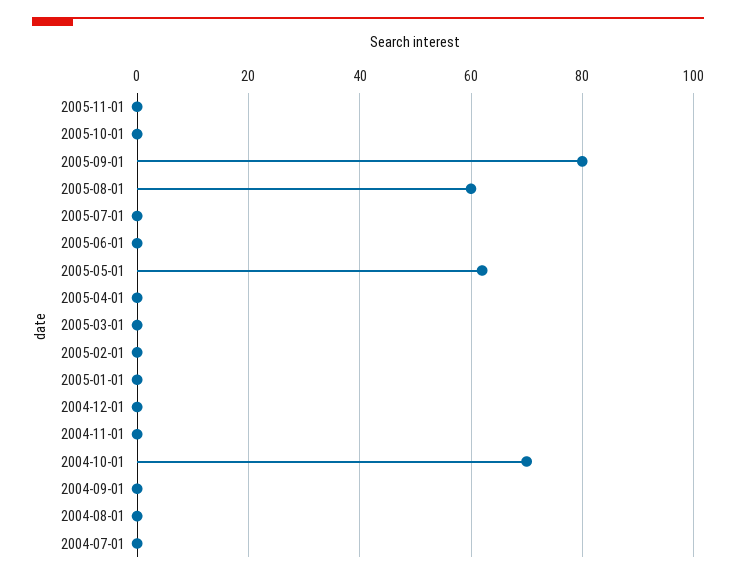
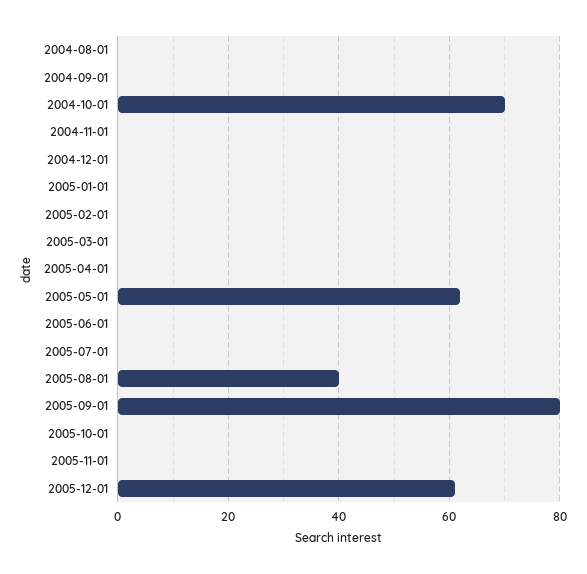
2005-08-01: 60 -> 40
2004-07-01: 0 -> none
2005-12-01: none -> 60

